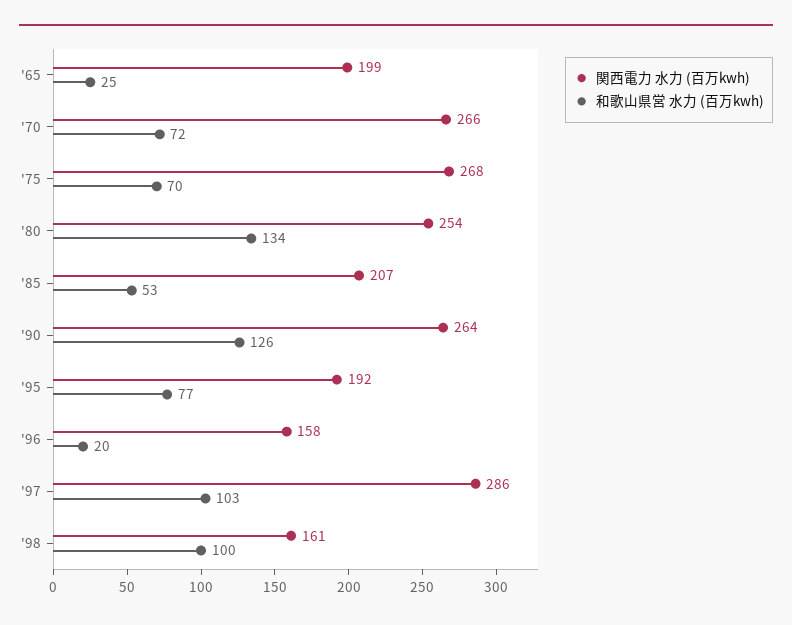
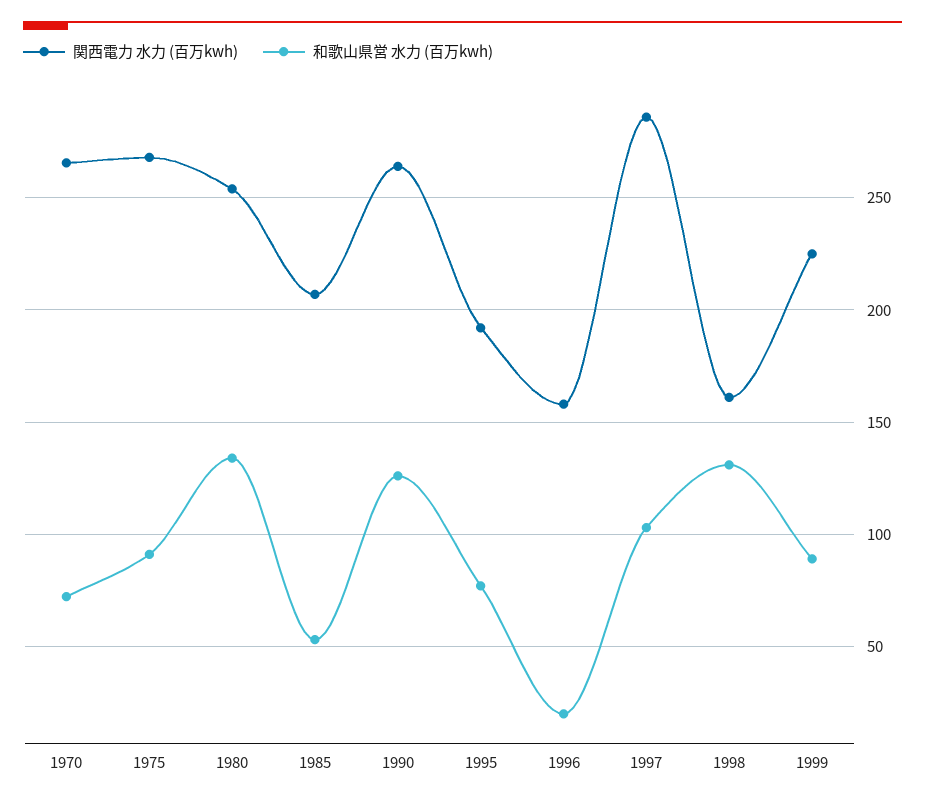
関西電力 水力 (百万kwh), '65: 199 -> none
和歌山県営 水力 (百万kwh), '65: 25 -> none
和歌山県営 水力 (百万kwh), '75: 70 -> 90
和歌山県営 水力 (百万kwh), '98: 100 -> 130
関西電力 水力 (百万kwh), 1999: none -> 225
和歌山県営 水力 (百万kwh), 1999: none -> 90

